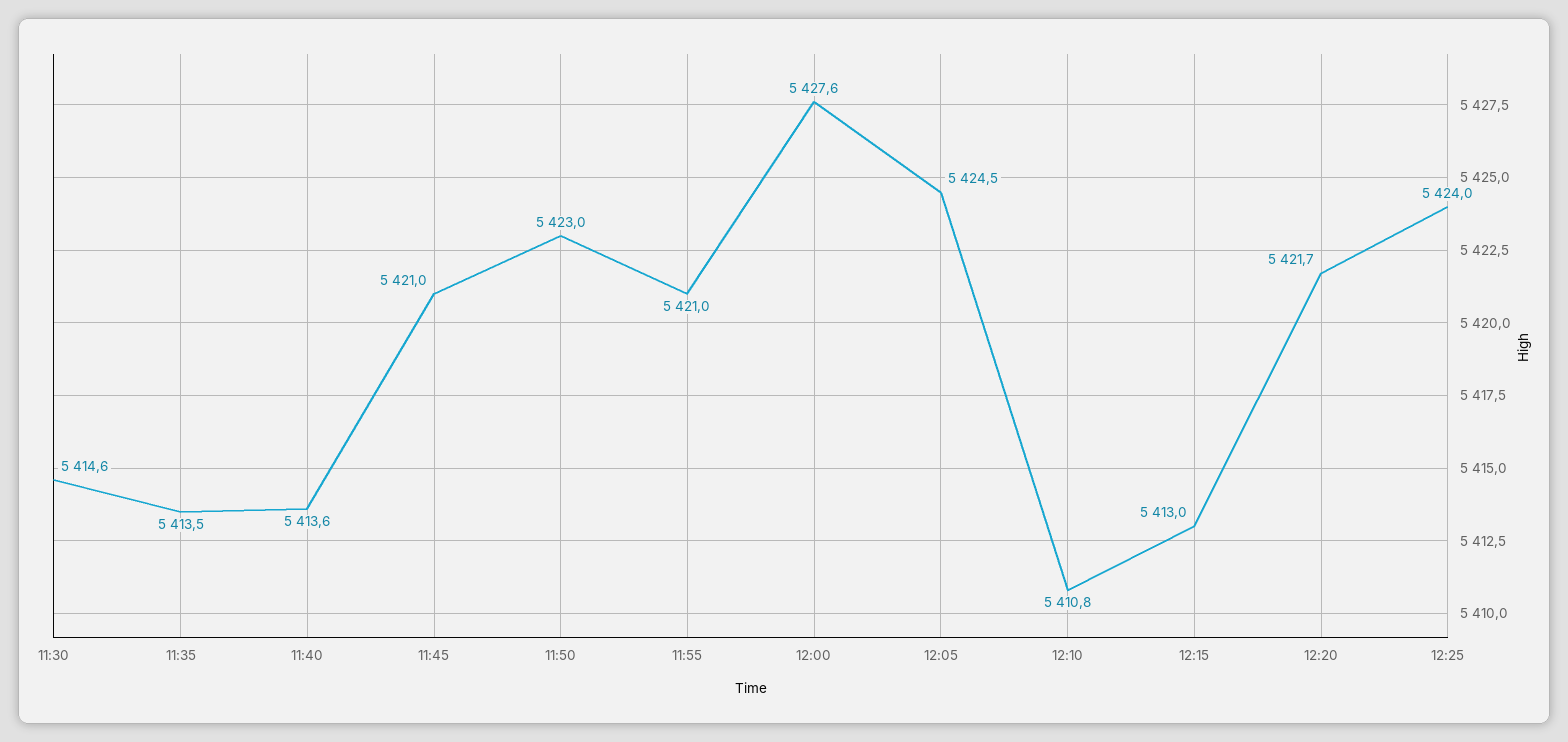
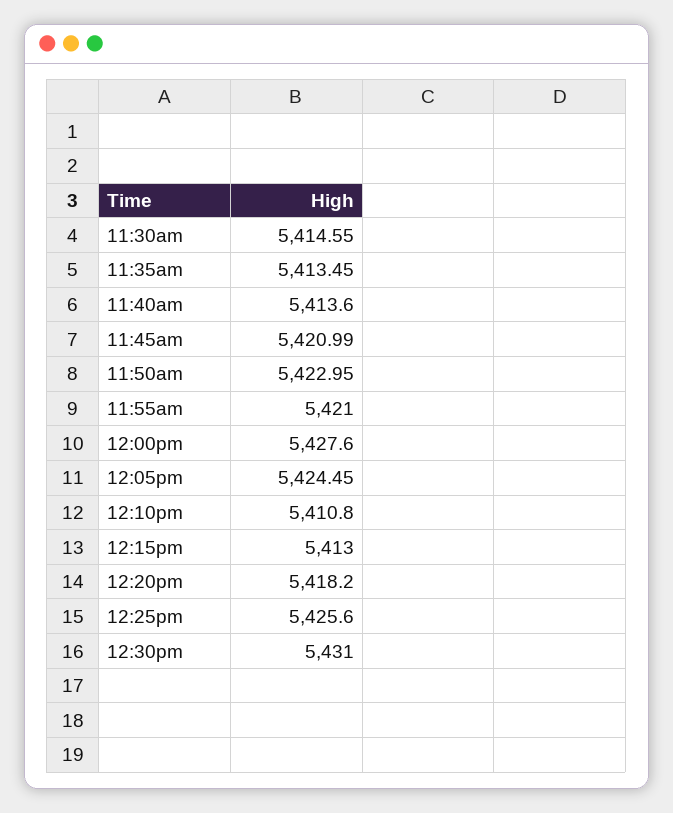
12:20: 5421.7 -> 5418.2
12:25: 5424 -> 5425.6
12:30pm: none -> 5431

